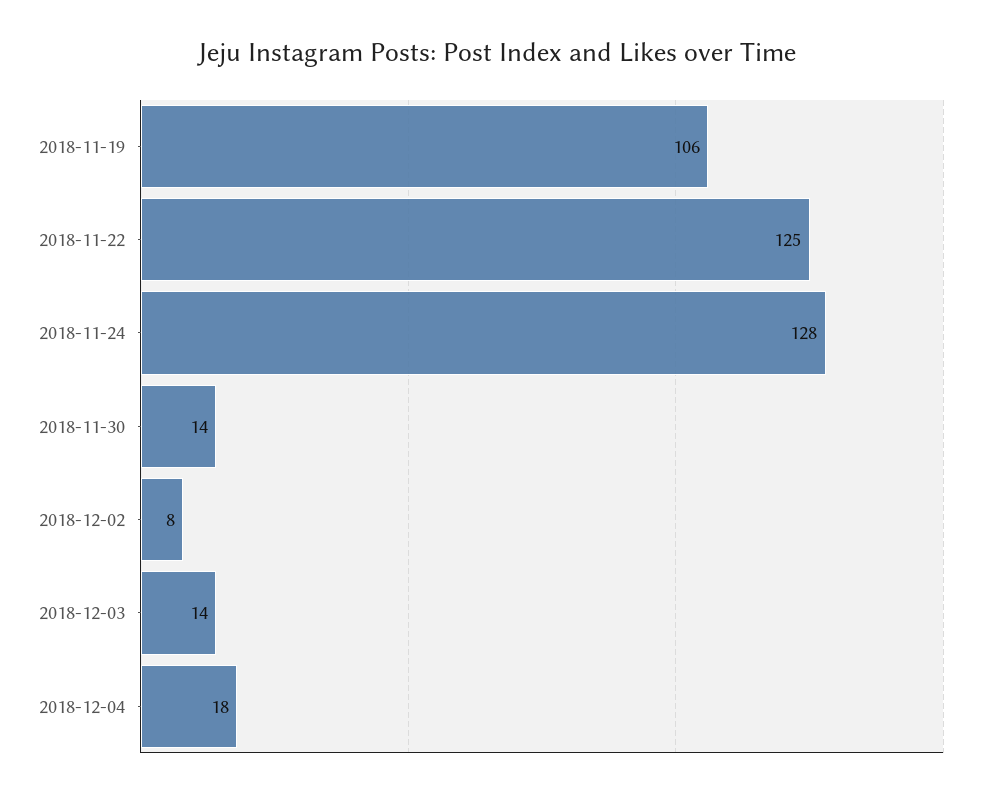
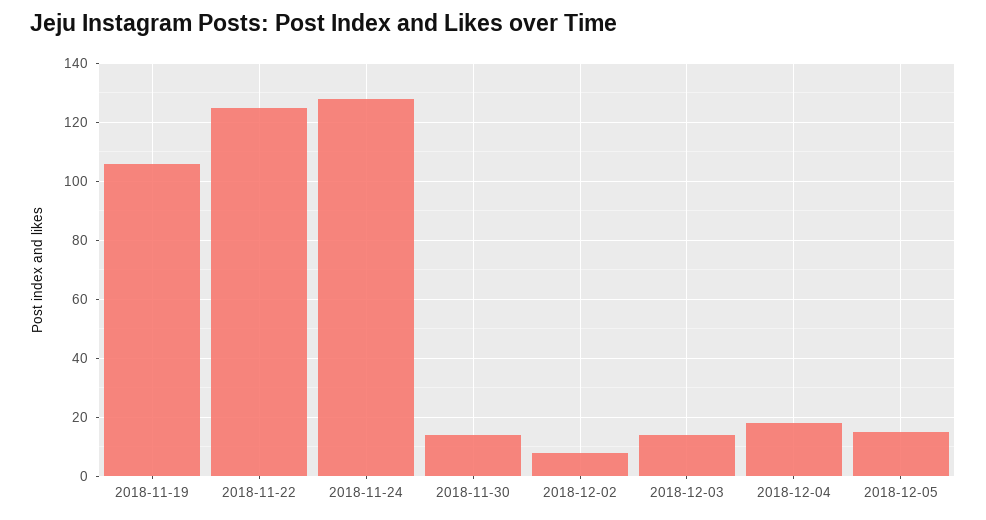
2018-12-05: none -> 15

